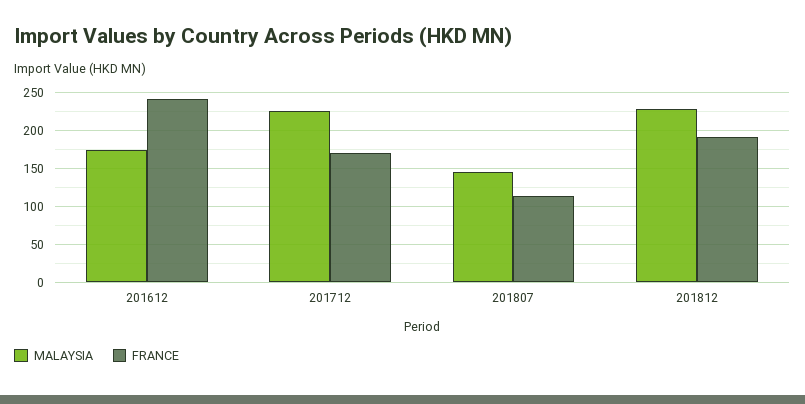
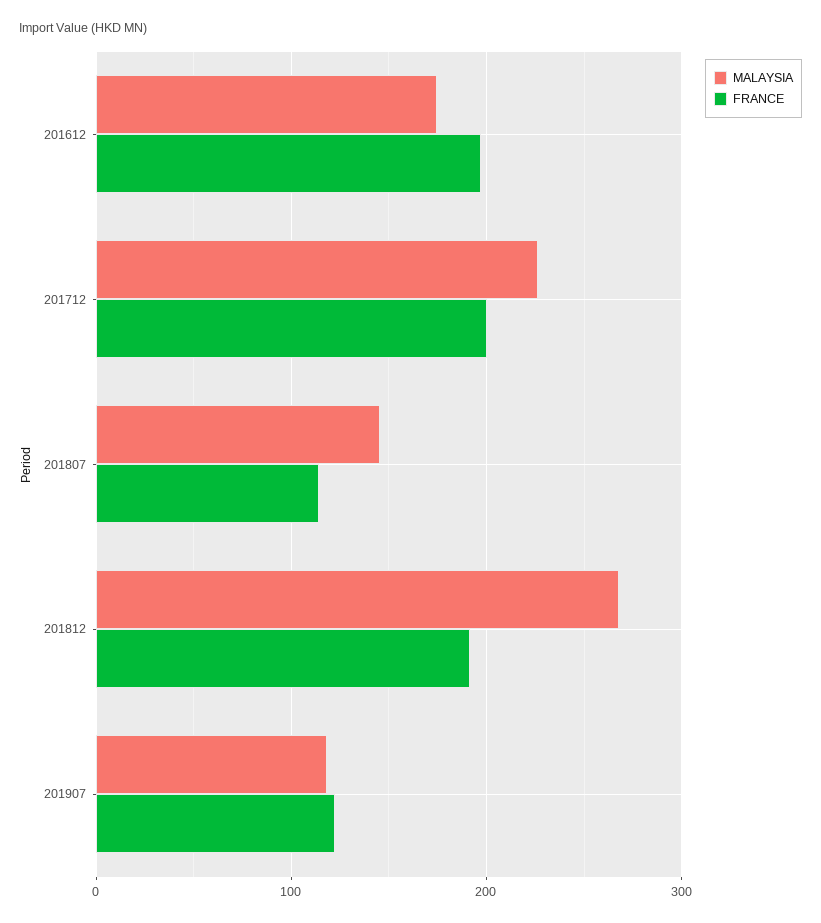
FRANCE, 201612: 240 -> 200
FRANCE, 201712: 170 -> 200
MALAYSIA, 201812: 230 -> 270
MALAYSIA, 201907: none -> 120
FRANCE, 201907: none -> 120

